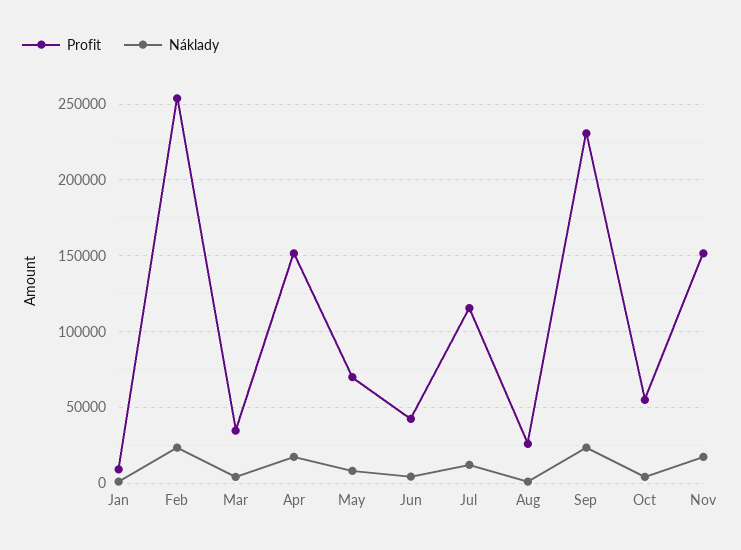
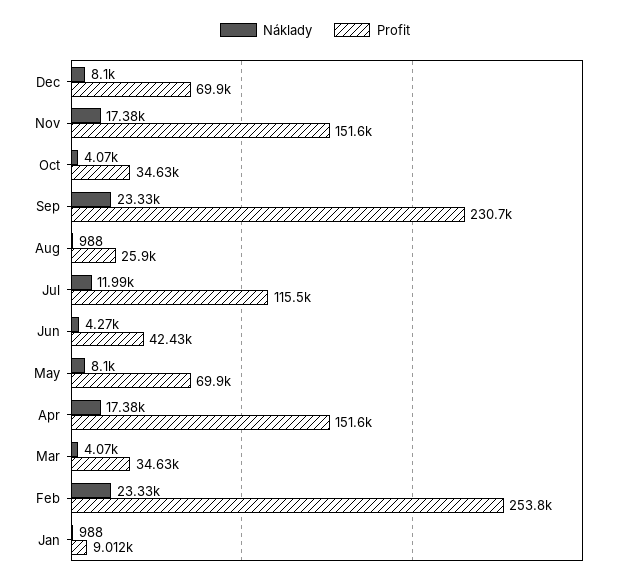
Profit, Oct: 55000 -> 34630
Náklady, Dec: none -> 8100
Profit, Dec: none -> 69900

